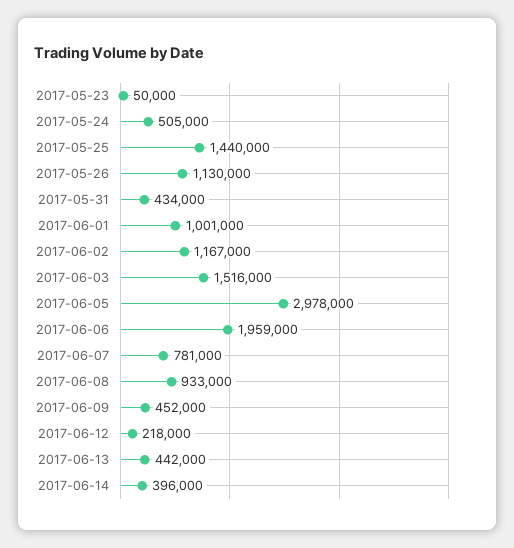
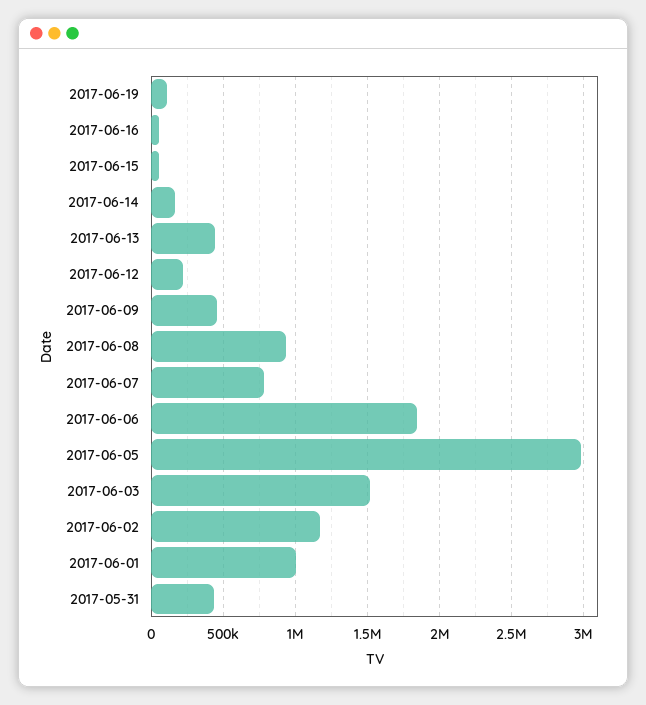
2017-05-23: 50000 -> none
2017-05-24: 505000 -> none
2017-05-25: 1440000 -> none
2017-05-26: 1130000 -> none
2017-06-06: 1959000 -> 1850000
2017-06-14: 396000 -> 150000
2017-06-19: none -> 100000
2017-06-16: none -> 50000
2017-06-15: none -> 50000

